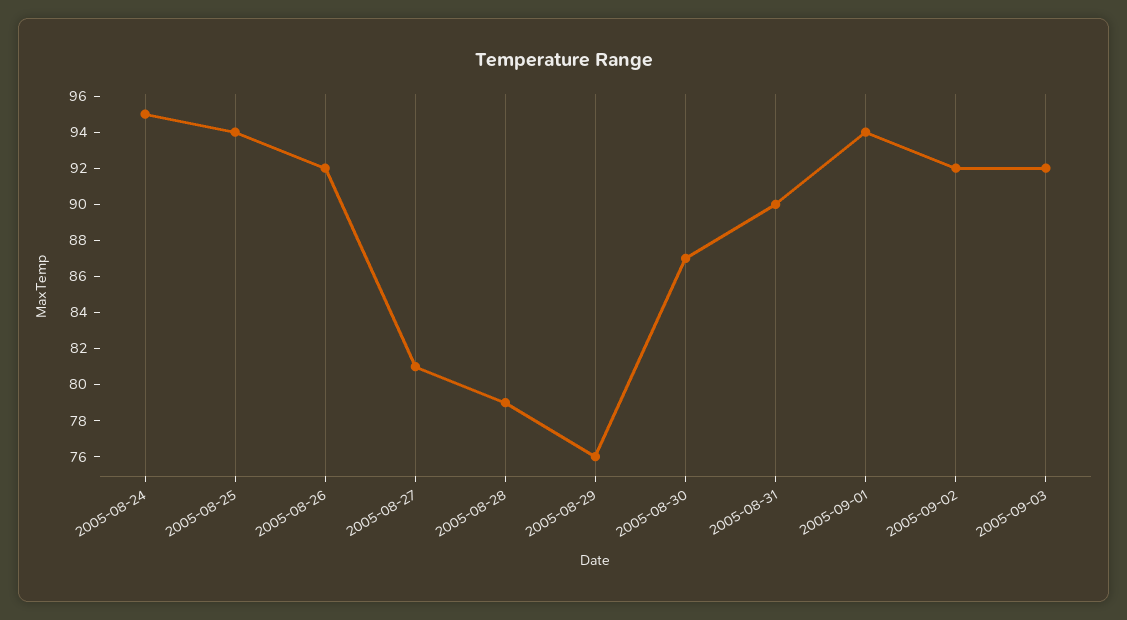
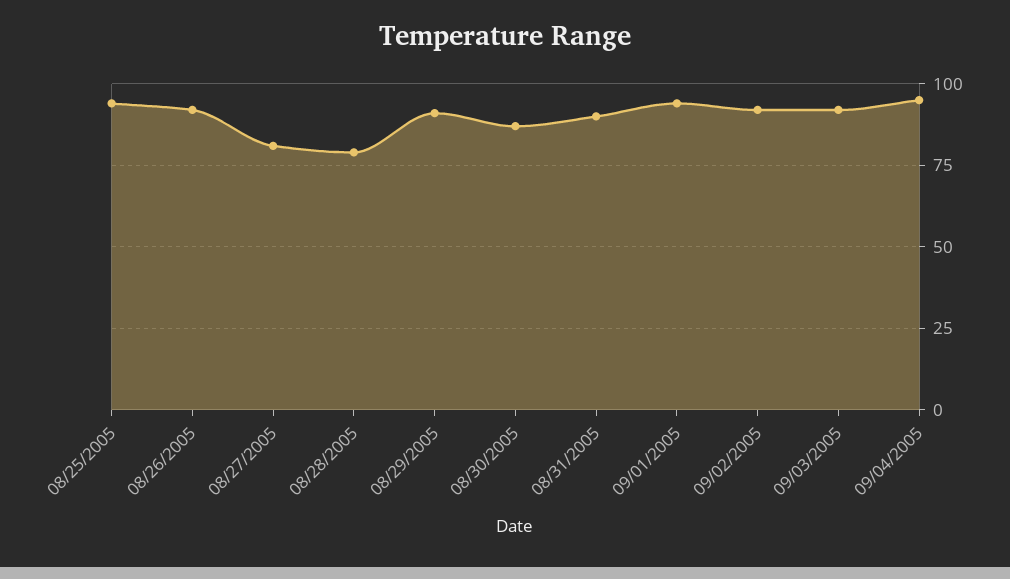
2005-08-24: 95 -> none
2005-08-29: 76 -> 90
09/04/2005: none -> 95

